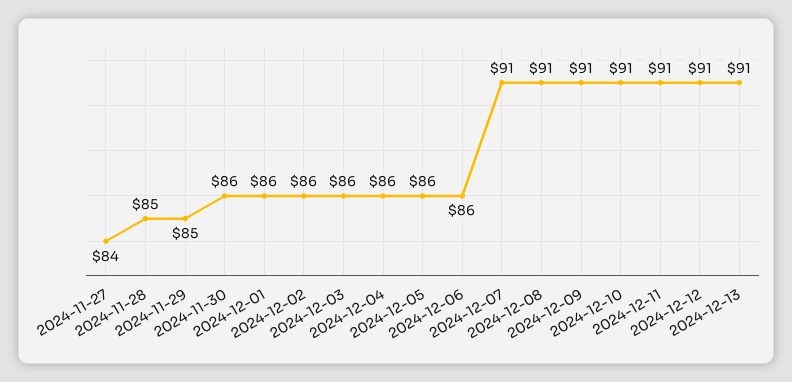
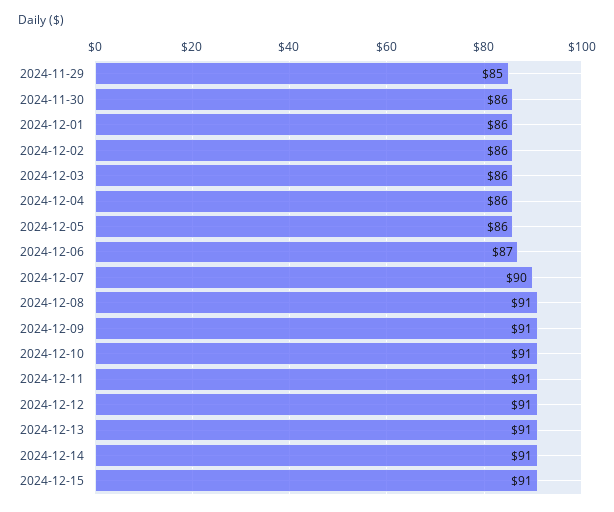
2024-11-27: 84 -> none
2024-11-28: 85 -> none
2024-12-06: 86 -> 87
2024-12-07: 91 -> 90
2024-12-14: none -> 91
2024-12-15: none -> 91

